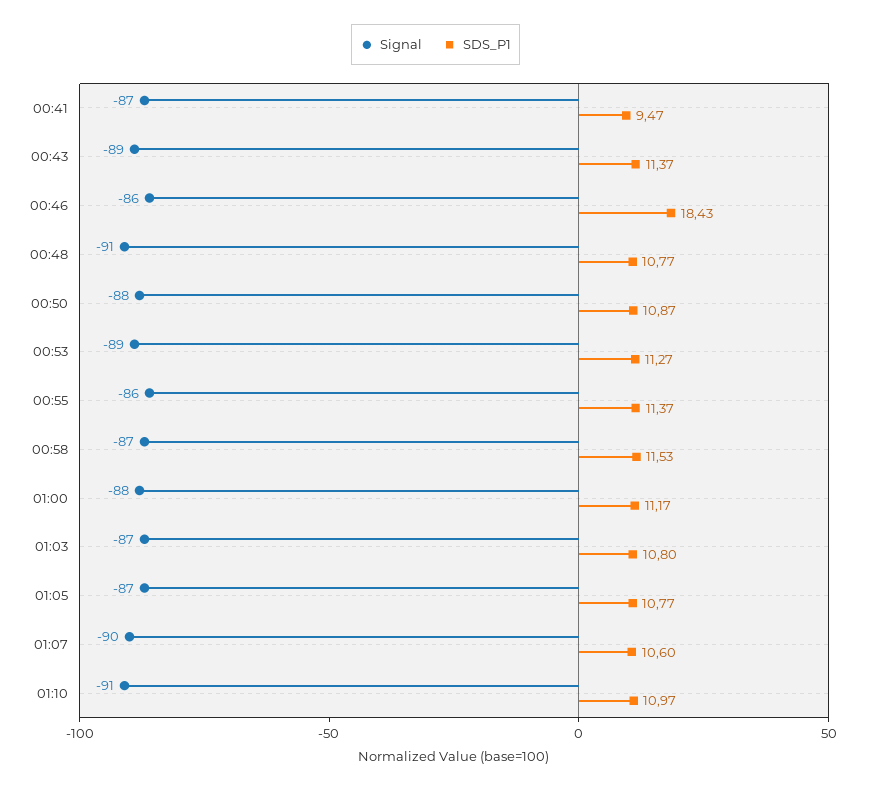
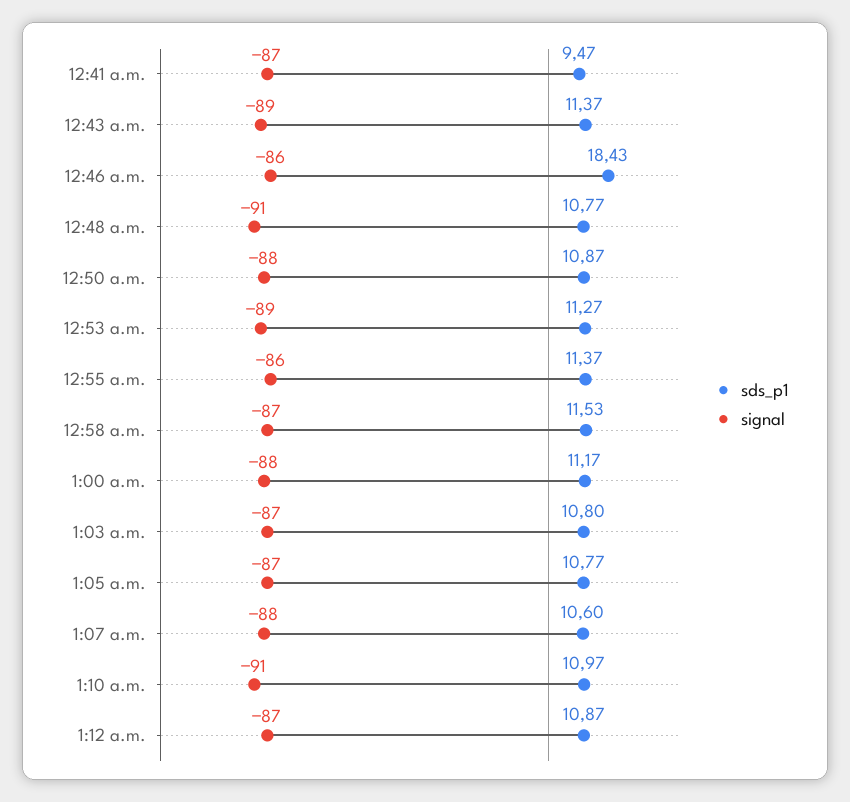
Signal, 01:07: -90 -> -88
SDS_P1, 1:12 a.m.: none -> 10.87
Signal, 1:12 a.m.: none -> -87

